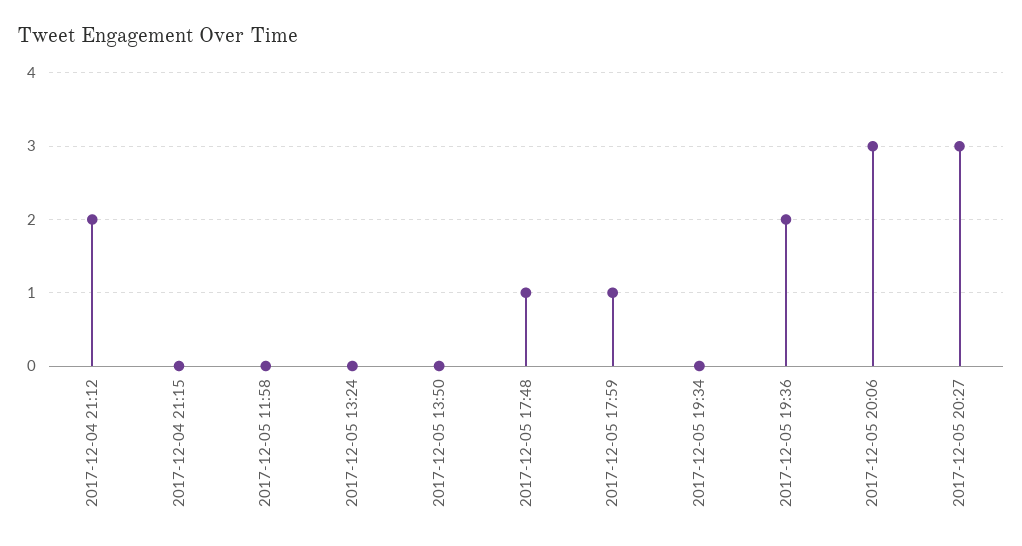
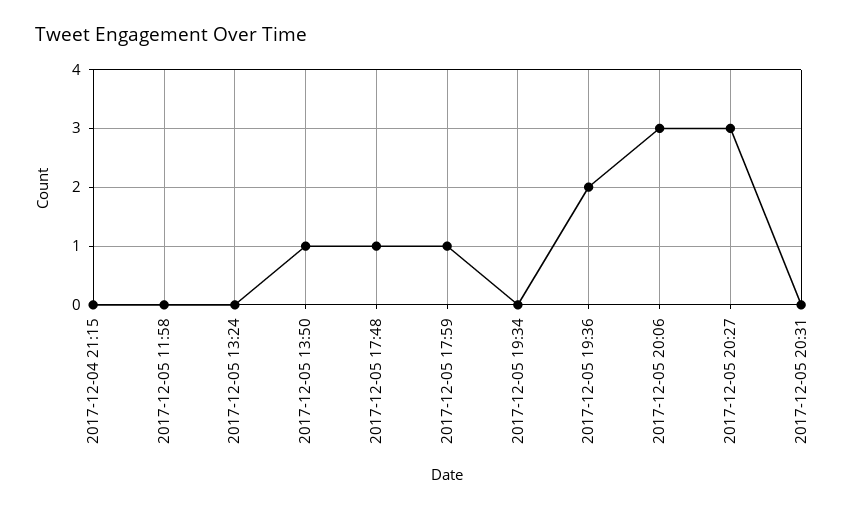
2017-12-04 21:12: 2 -> none
2017-12-05 13:50: 0 -> 1
2017-12-05 20:31: none -> 0

